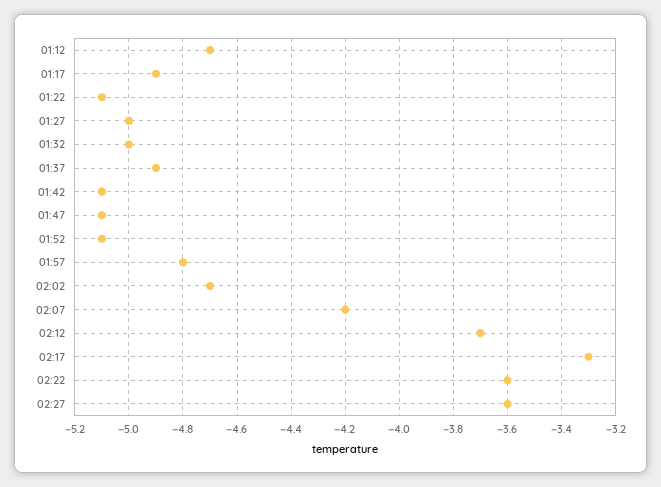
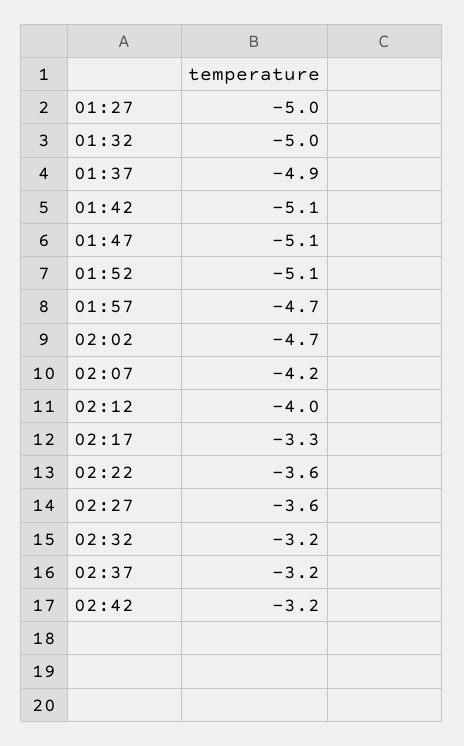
01:12: -4.7 -> none
01:17: -4.9 -> none
01:22: -5.1 -> none
01:57: -4.8 -> -4.7
02:12: -3.7 -> -4
02:32: none -> -3.2
02:37: none -> -3.2
02:42: none -> -3.2

